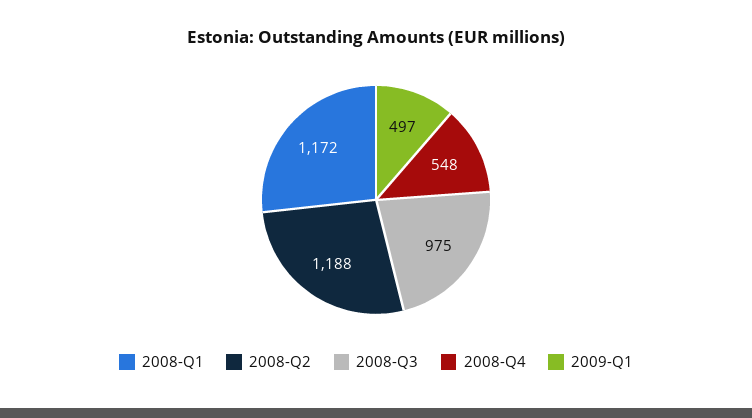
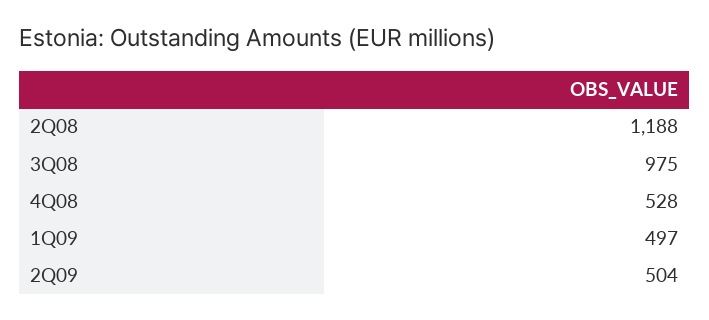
2008-Q1: 1172 -> none
2008-Q4: 548 -> 528
2Q09: none -> 504

